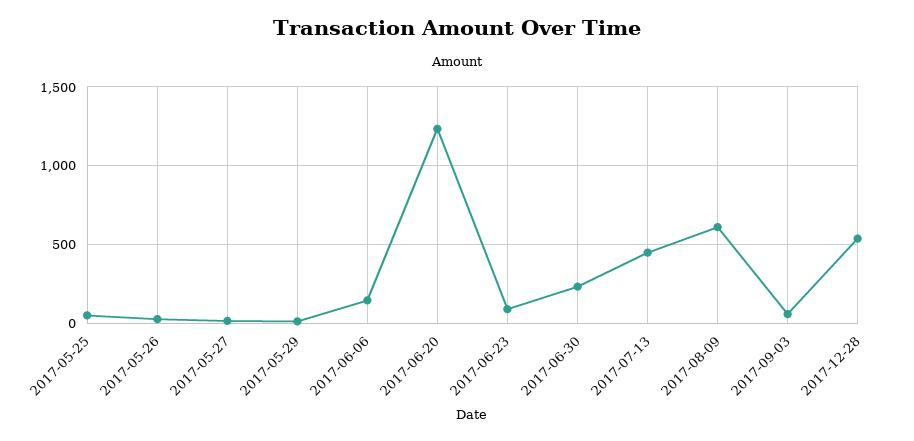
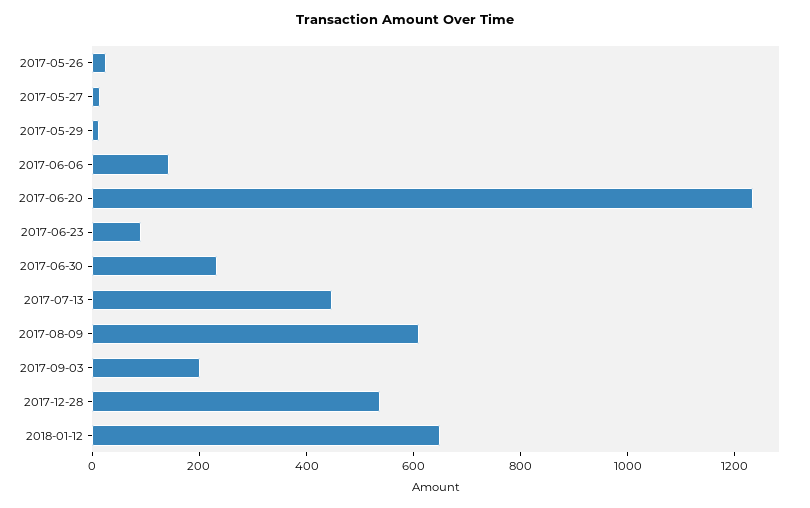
2017-05-25: 50 -> none
2017-09-03: 50 -> 200
2018-01-12: none -> 650

